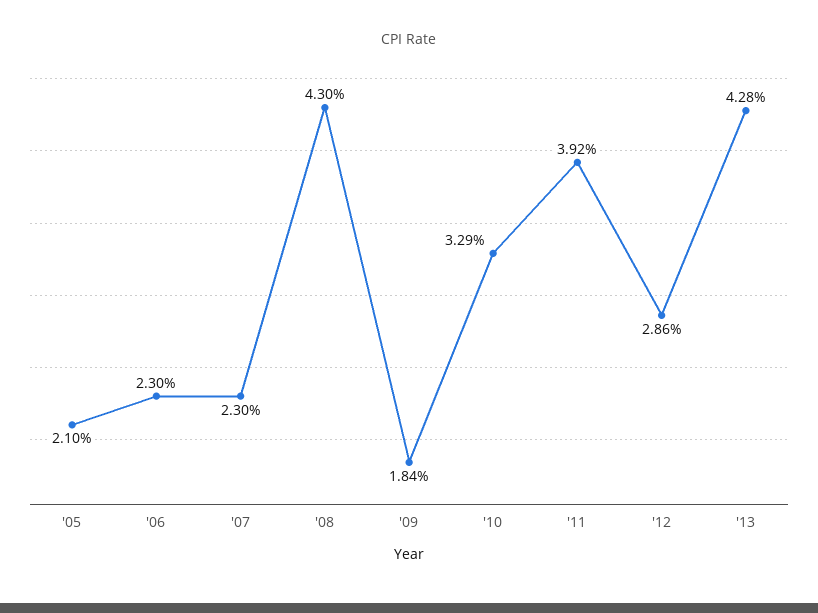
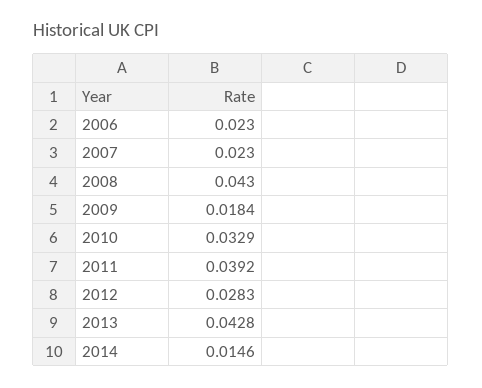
'05: 0.021 -> none
'12: 0.0286 -> 0.0283
2014: none -> 0.0146

